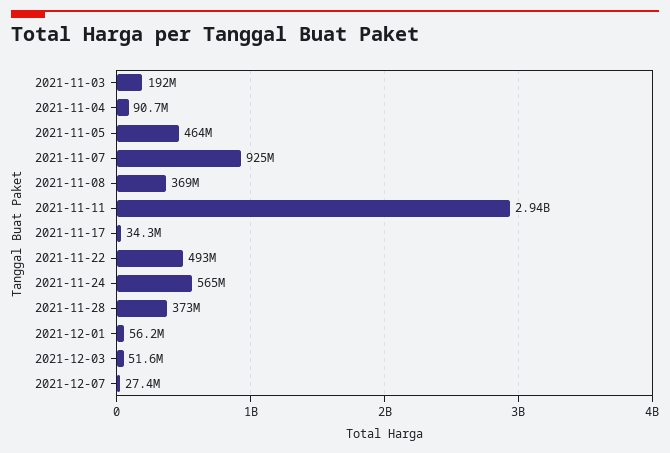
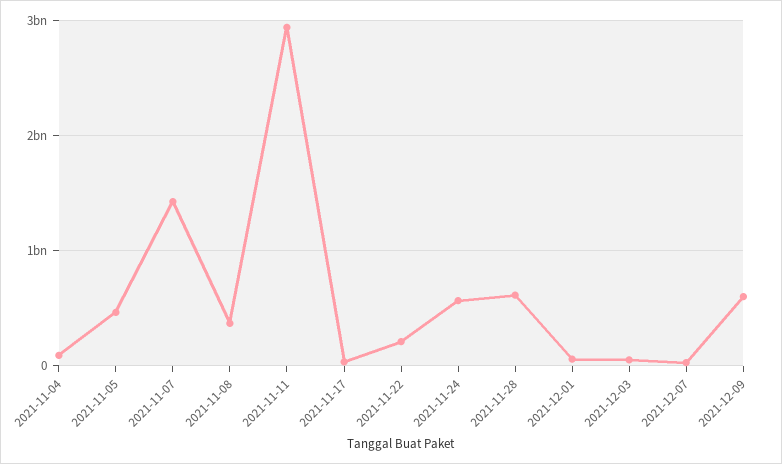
2021-11-03: 192000000 -> none
2021-11-07: 925000000 -> 1400000000
2021-11-22: 493000000 -> 200000000
2021-11-28: 373000000 -> 600000000
2021-12-09: none -> 600000000

